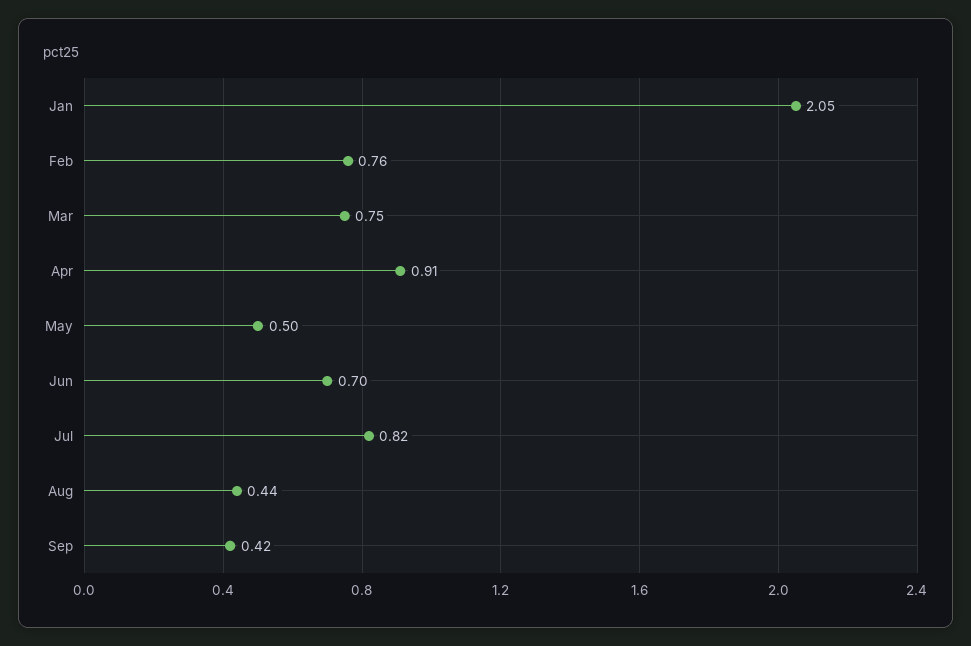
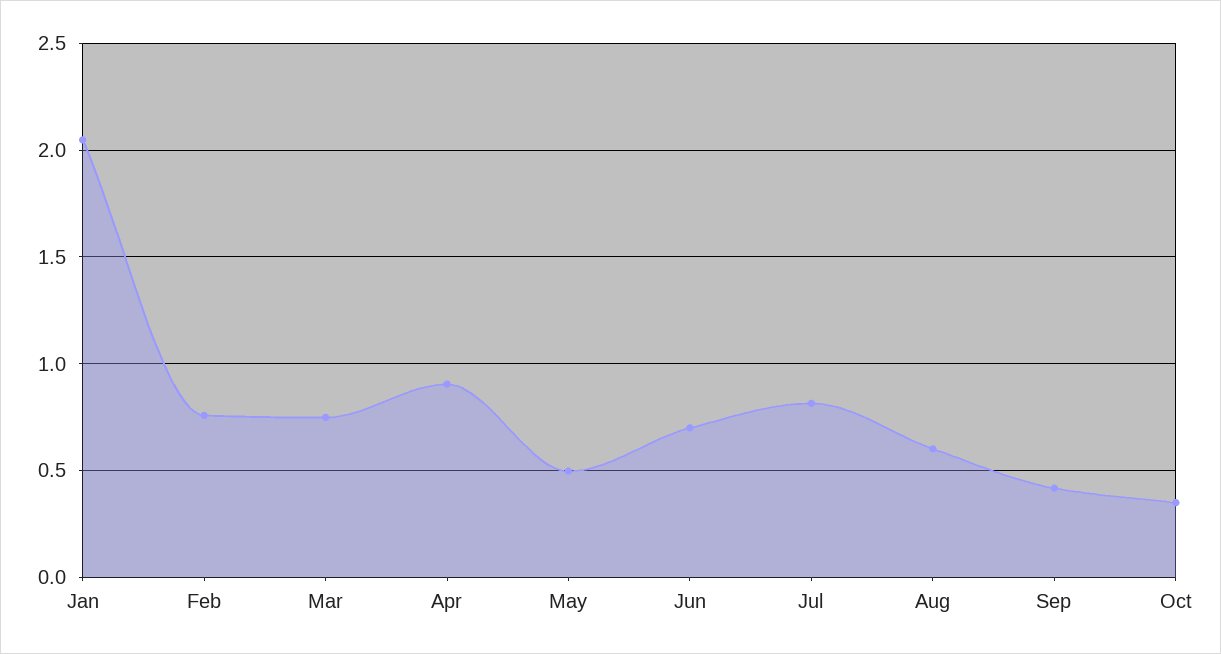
Aug: 0.44 -> 0.6
Oct: none -> 0.35

